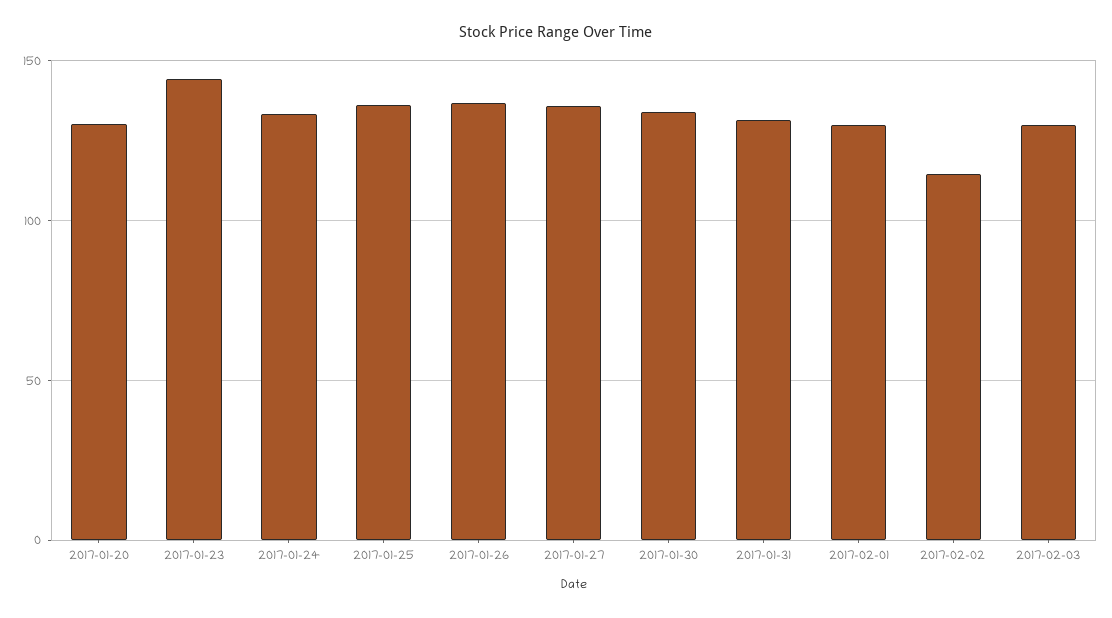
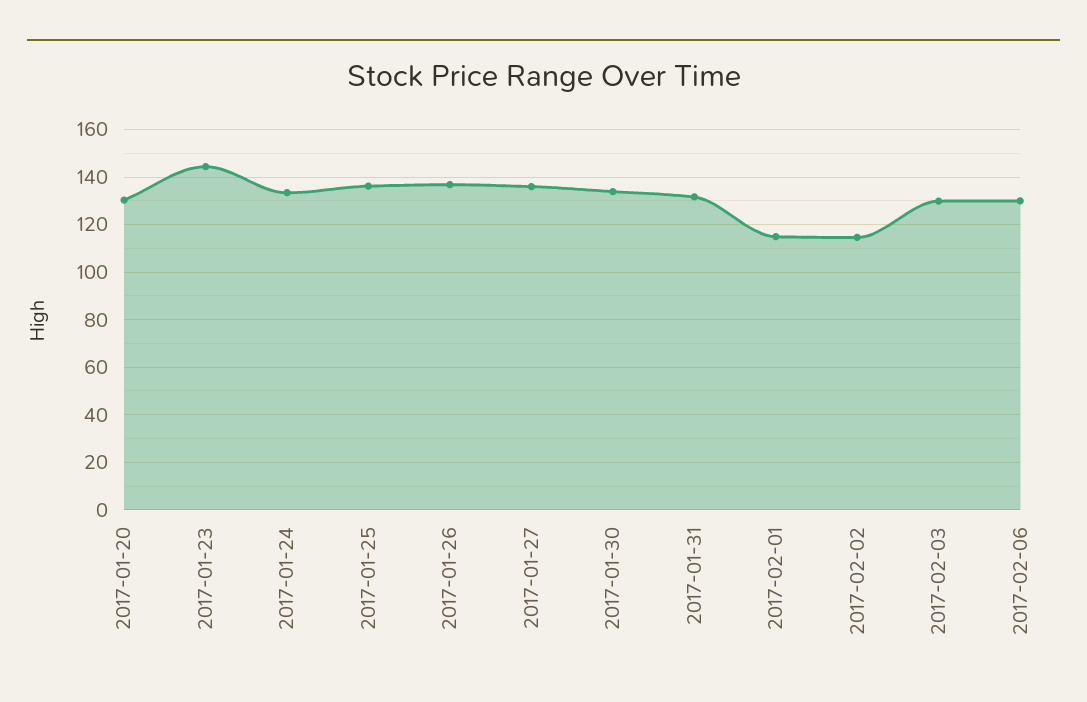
2017-02-01: 130 -> 115
2017-02-06: none -> 130

